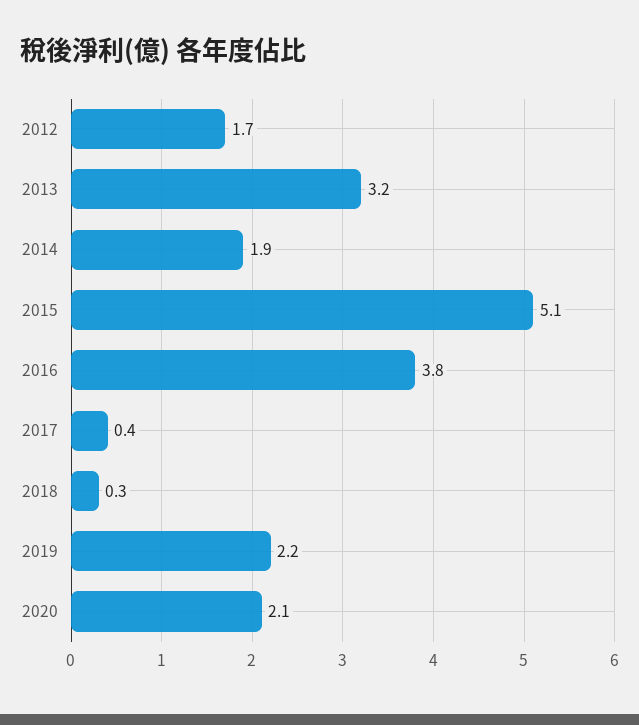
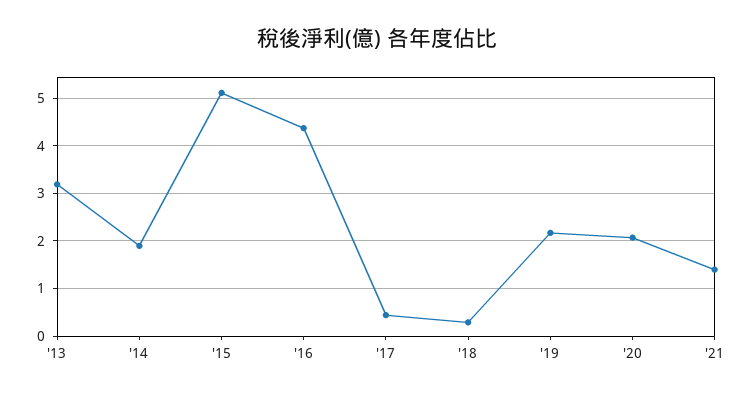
2012: 1.7 -> none
2016: 3.8 -> 4.4
'21: none -> 1.4

